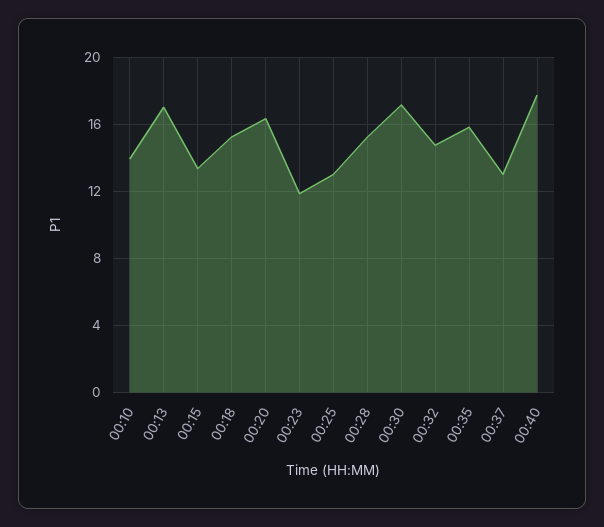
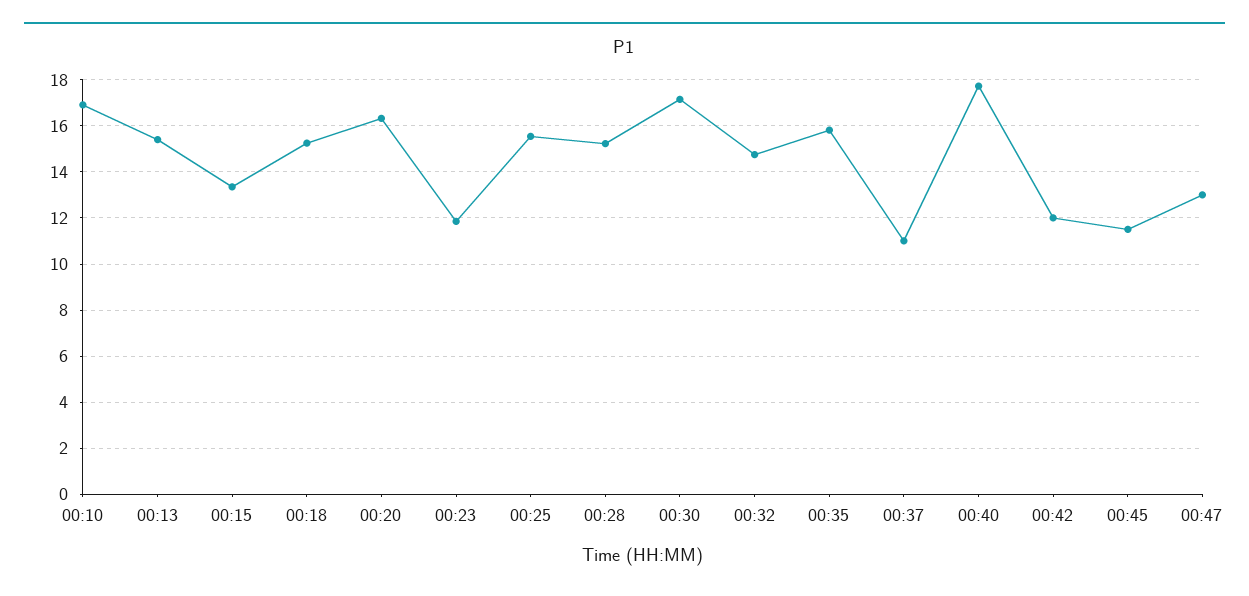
00:10: 14 -> 17
00:13: 17 -> 15.5
00:25: 13 -> 15.5
00:37: 13 -> 11
00:42: none -> 12
00:45: none -> 11.5
00:47: none -> 13

